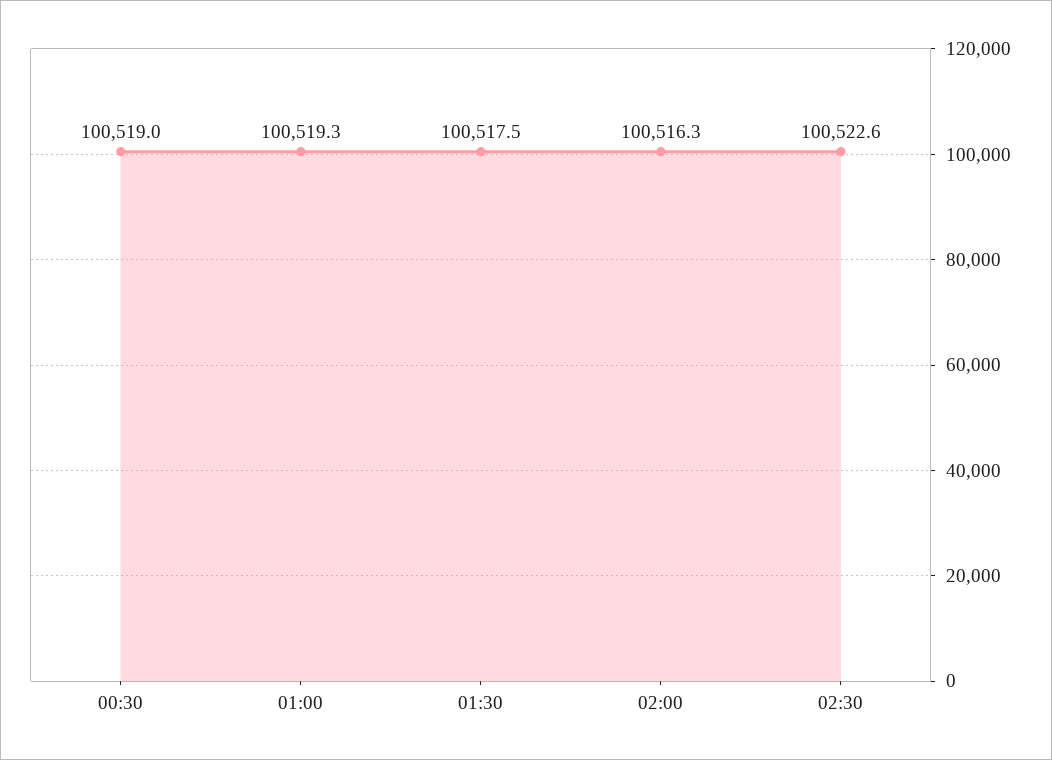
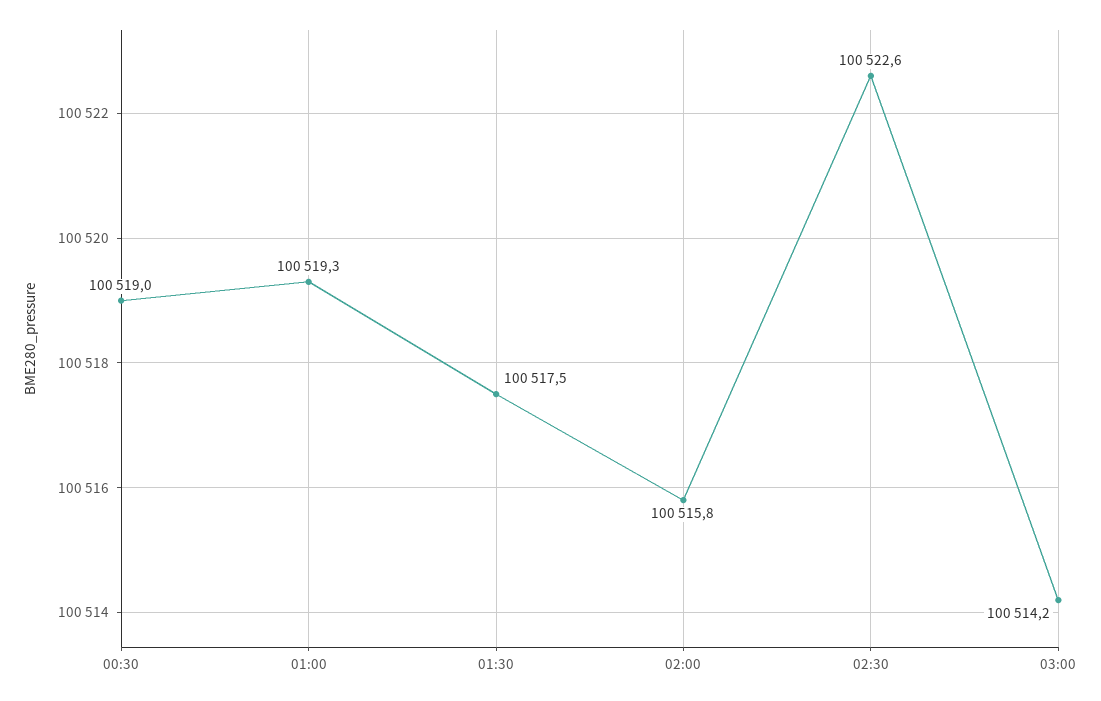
02:00: 100516.3 -> 100515.8
03:00: none -> 100514.2

